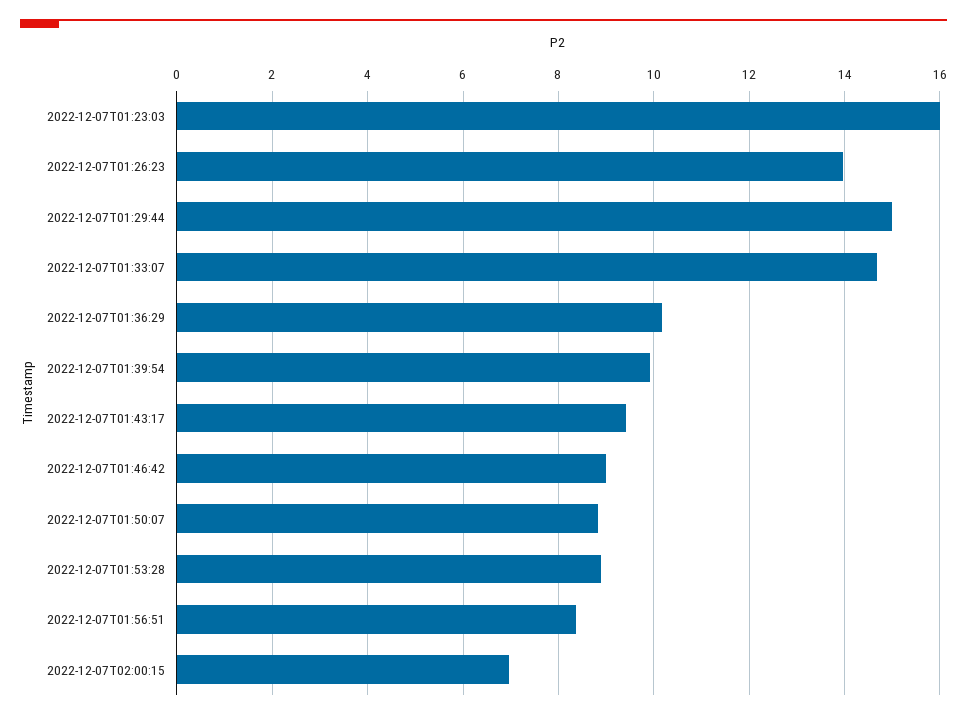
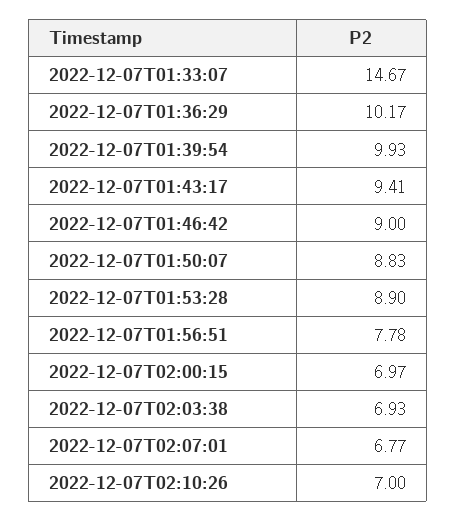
2022-12-07T01:23:03: 16 -> none
2022-12-07T01:26:23: 14 -> none
2022-12-07T01:29:44: 15 -> none
2022-12-07T01:56:51: 8.4 -> 7.78
2022-12-07T02:03:38: none -> 6.93
2022-12-07T02:07:01: none -> 6.77
2022-12-07T02:10:26: none -> 7

